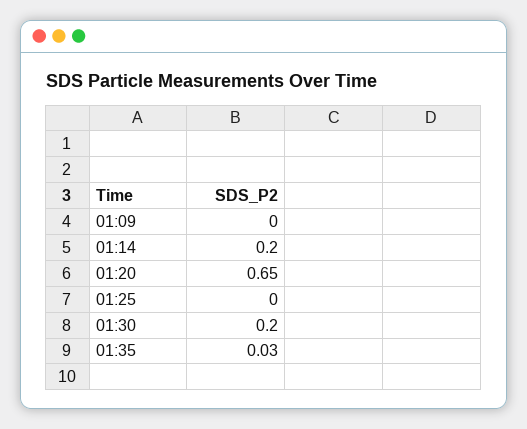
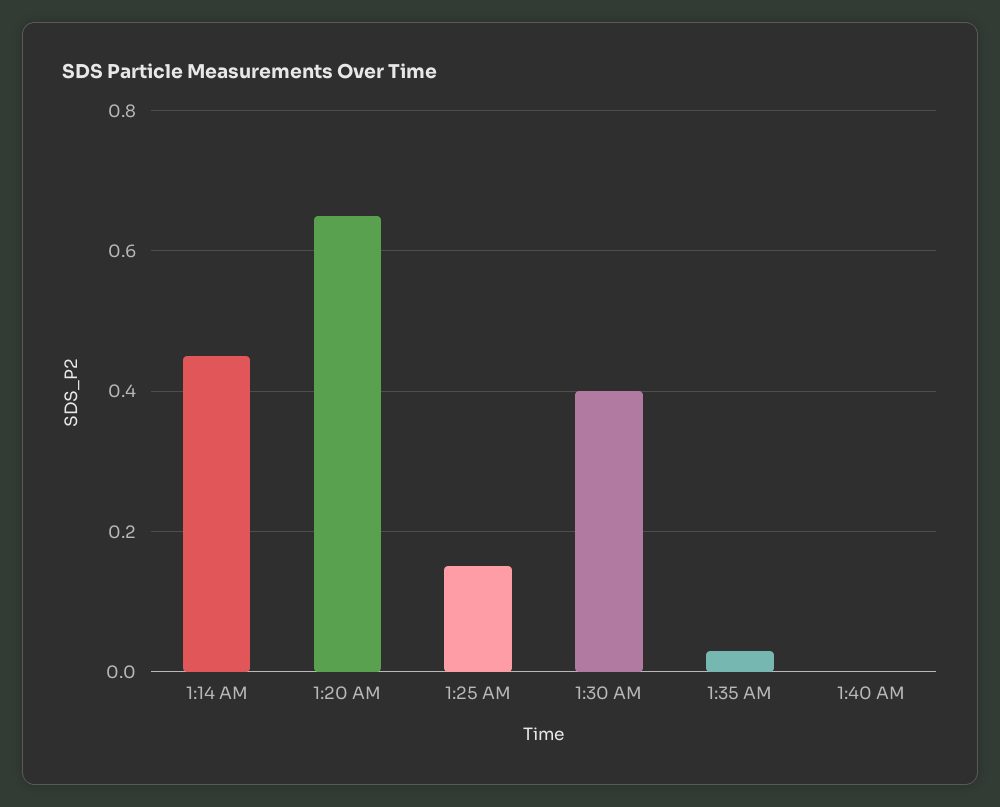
01:09: 0 -> none
01:14: 0.2 -> 0.45
01:25: 0 -> 0.15
01:30: 0.2 -> 0.4
1:40 AM: none -> 0

